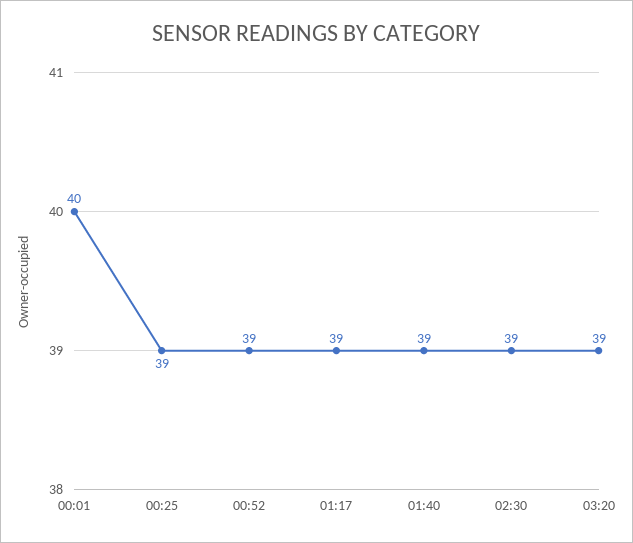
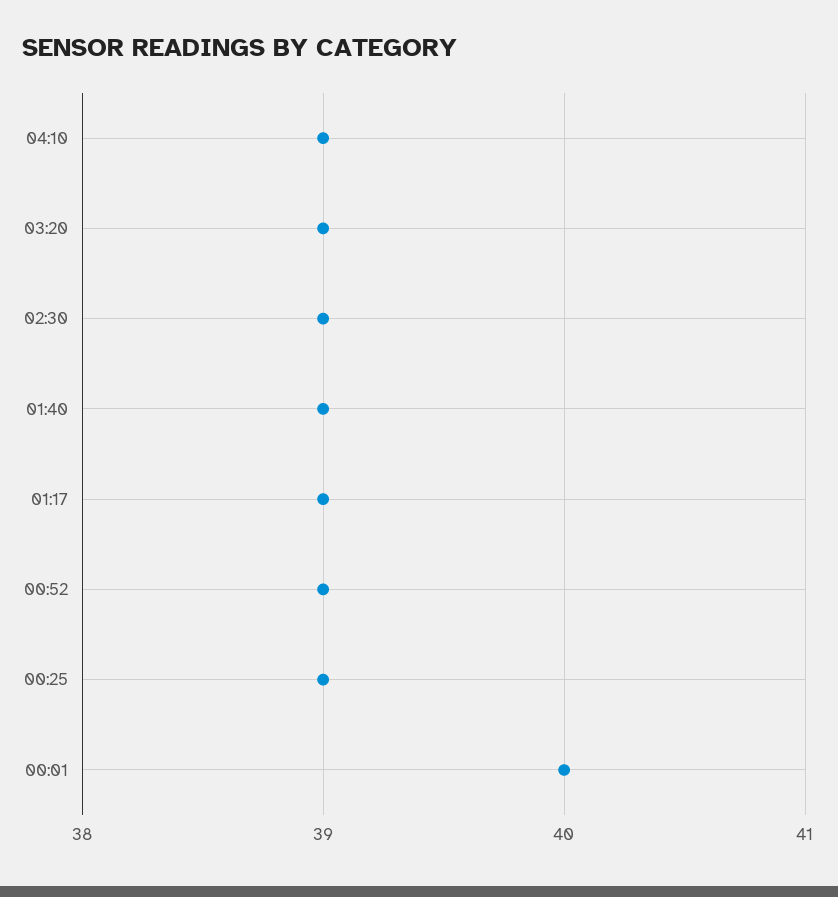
04:10: none -> 39

